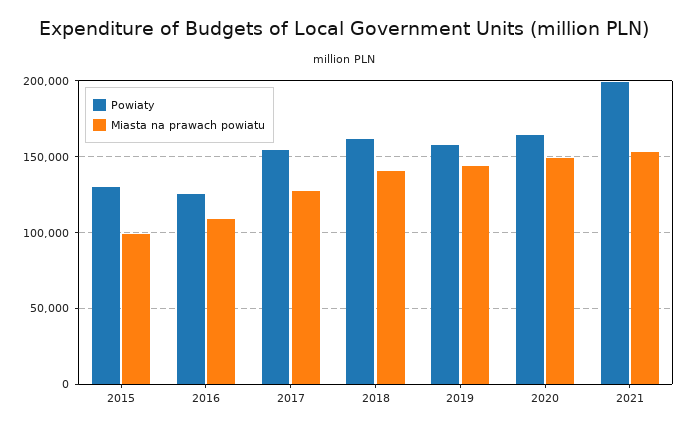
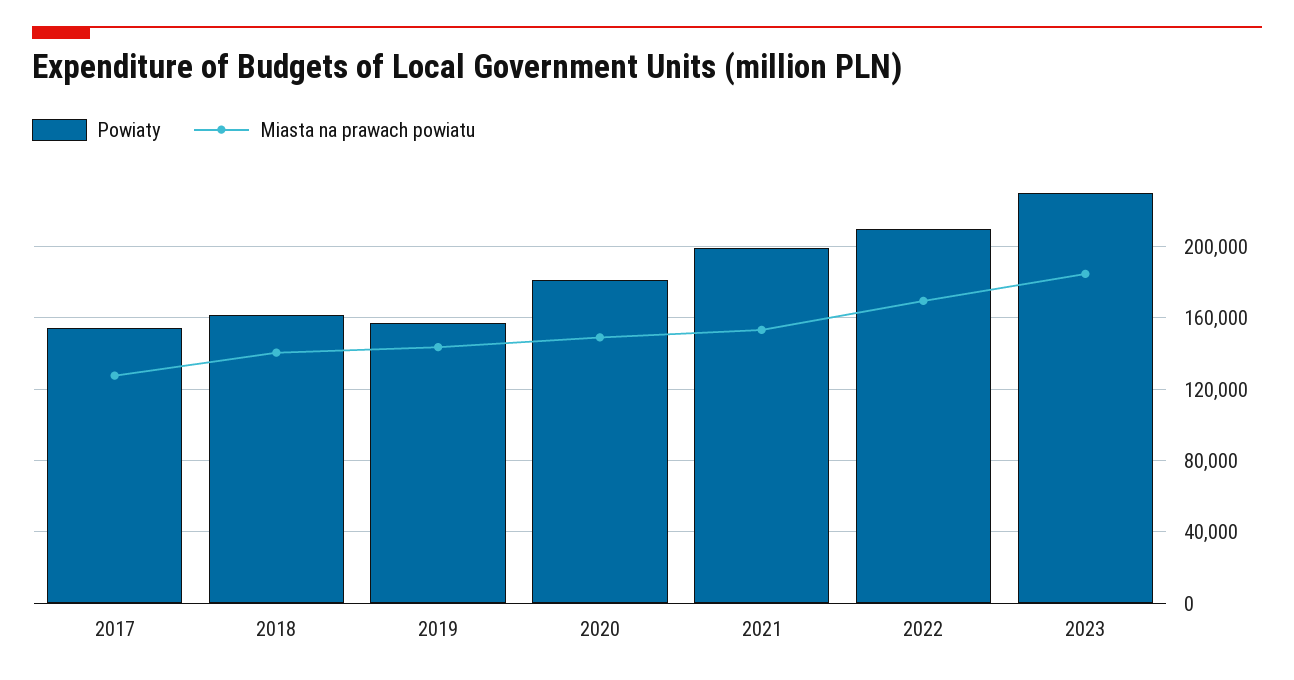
Powiaty, 2015: 130000 -> none
Miasta na prawach powiatu, 2015: 100000 -> none
Powiaty, 2016: 125000 -> none
Miasta na prawach powiatu, 2016: 110000 -> none
Powiaty, 2020: 165000 -> 180000
Powiaty, 2022: none -> 210000
Miasta na prawach powiatu, 2022: none -> 170000
Powiaty, 2023: none -> 230000
Miasta na prawach powiatu, 2023: none -> 185000

